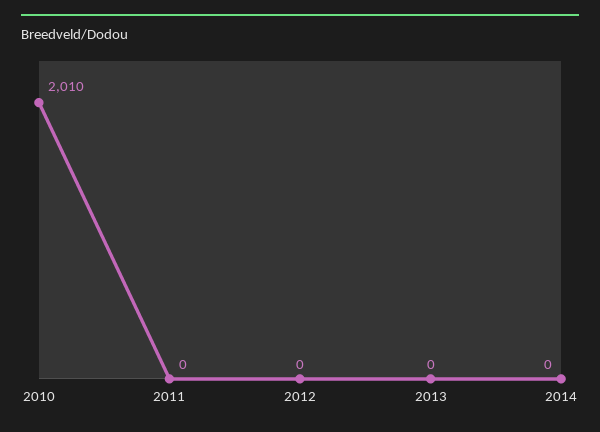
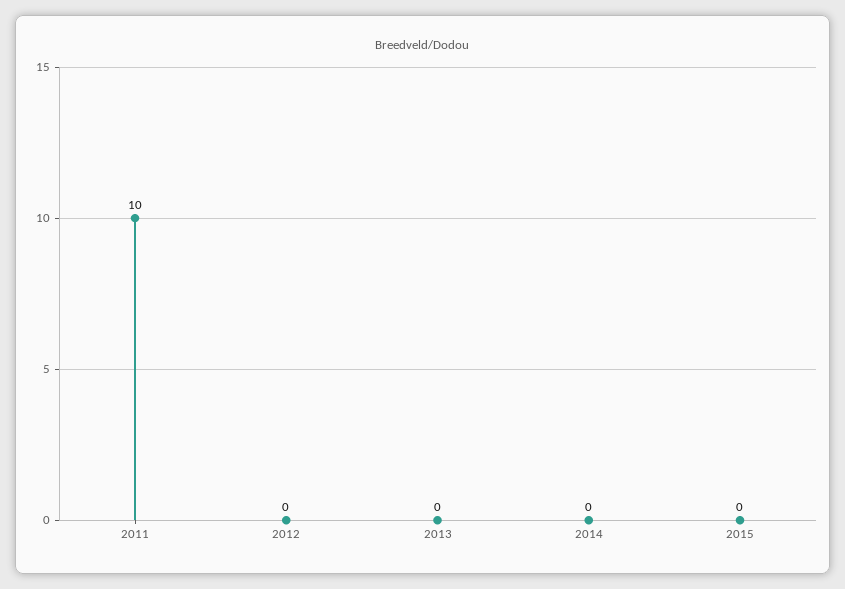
2010: 2010 -> none
2011: 0 -> 10
2015: none -> 0

